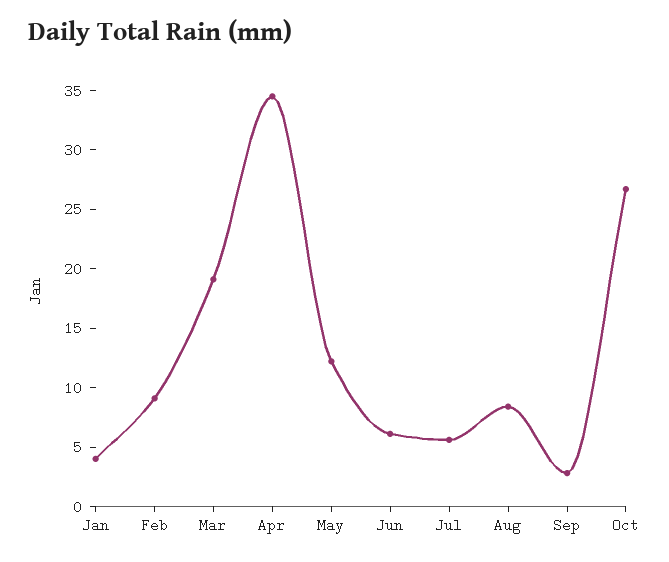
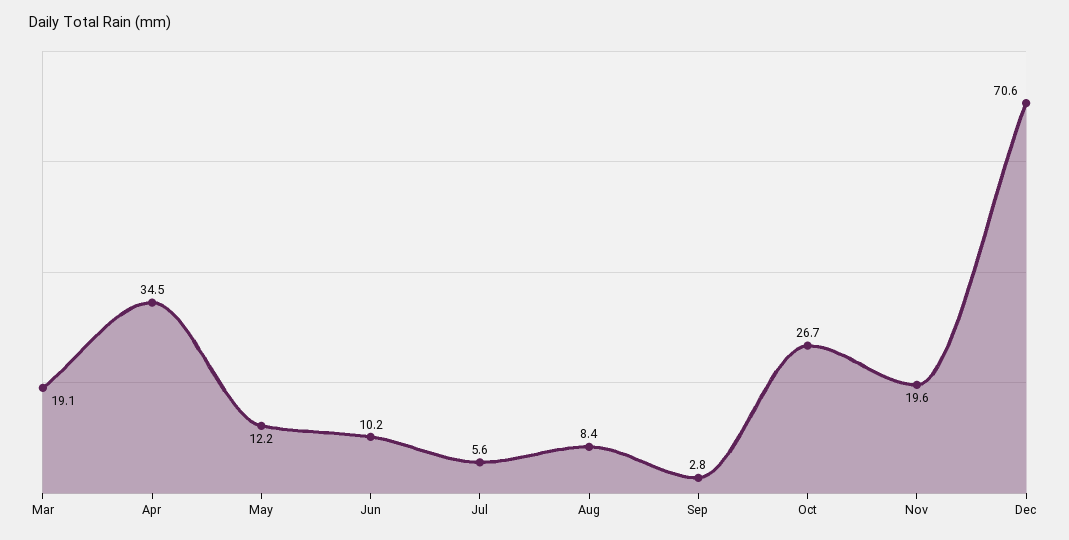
Jan: 4 -> none
Feb: 9 -> none
Jun: 6 -> 10.2
Nov: none -> 19.6
Dec: none -> 70.6

